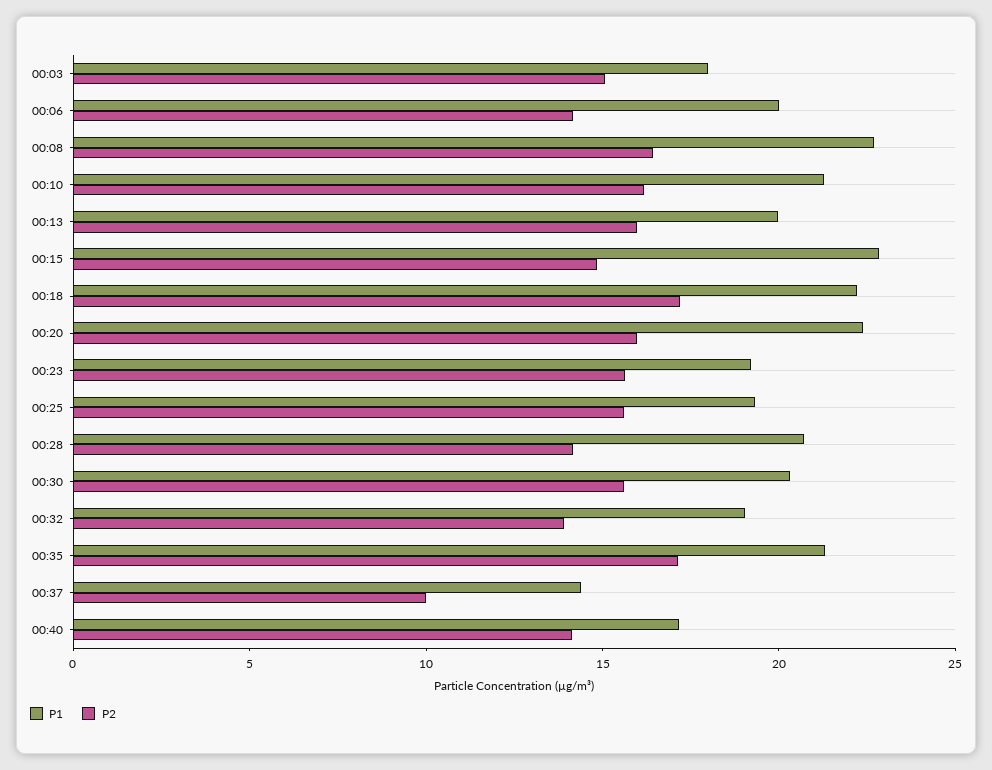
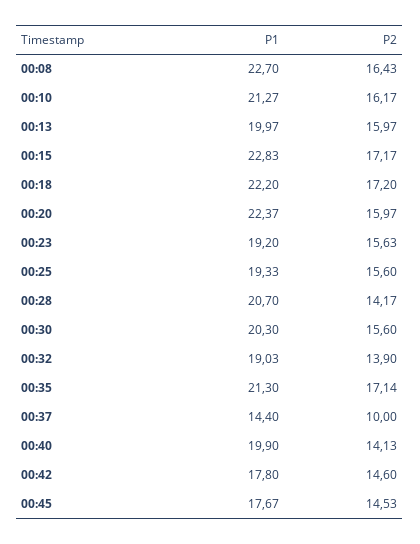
P1, 00:03: 18 -> none
P2, 00:03: 15 -> none
P1, 00:06: 20 -> none
P2, 00:06: 14 -> none
P2, 00:15: 15 -> 17.17
P1, 00:40: 17 -> 19.9
P1, 00:42: none -> 17.8
P2, 00:42: none -> 14.6
P1, 00:45: none -> 17.67
P2, 00:45: none -> 14.53

